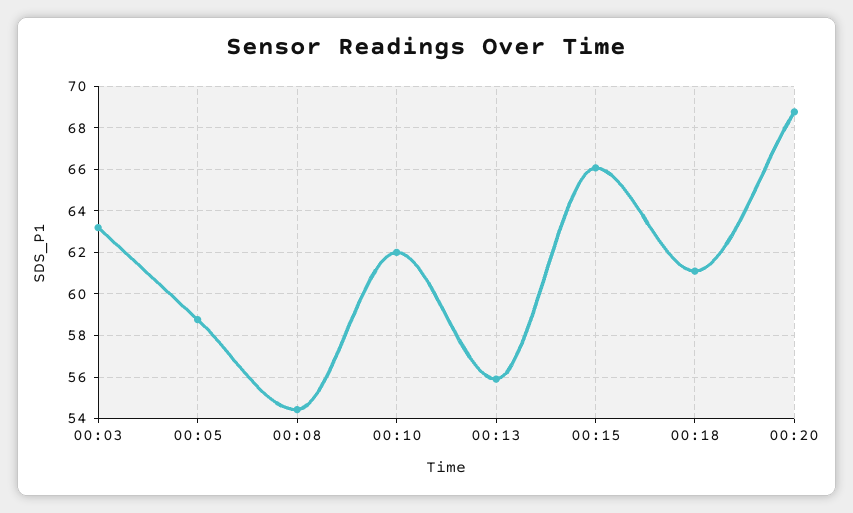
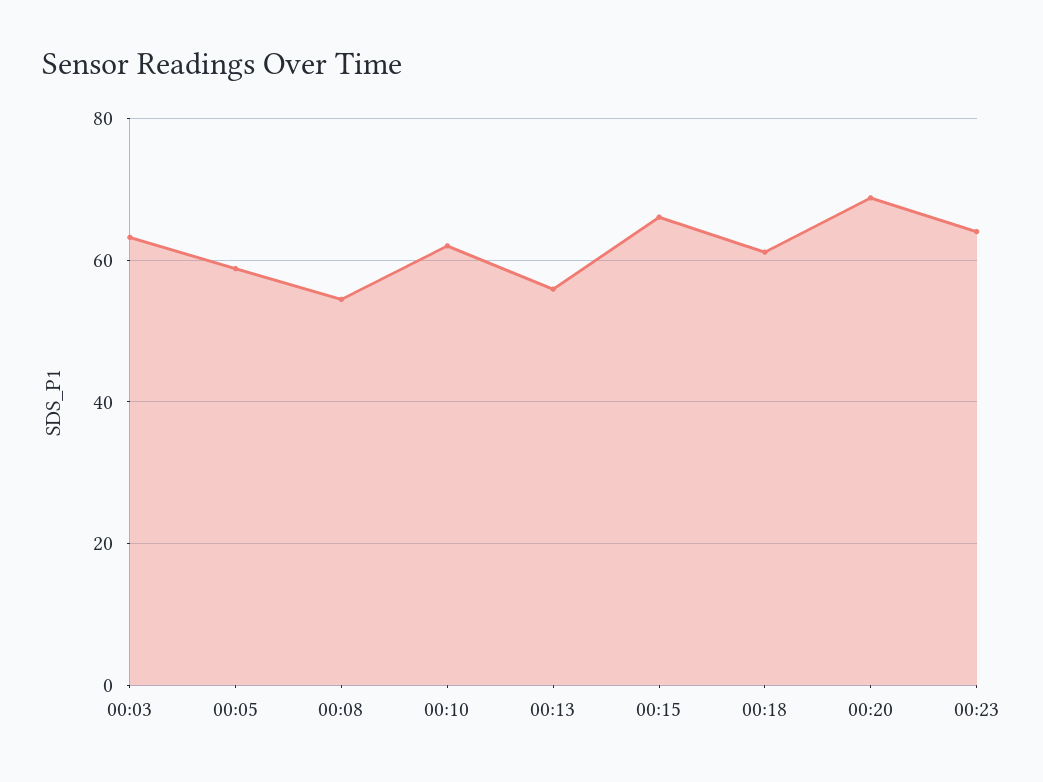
00:23: none -> 64

